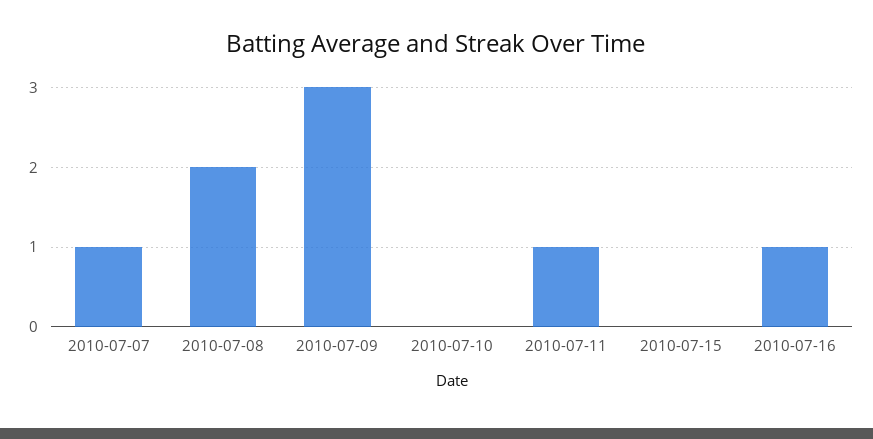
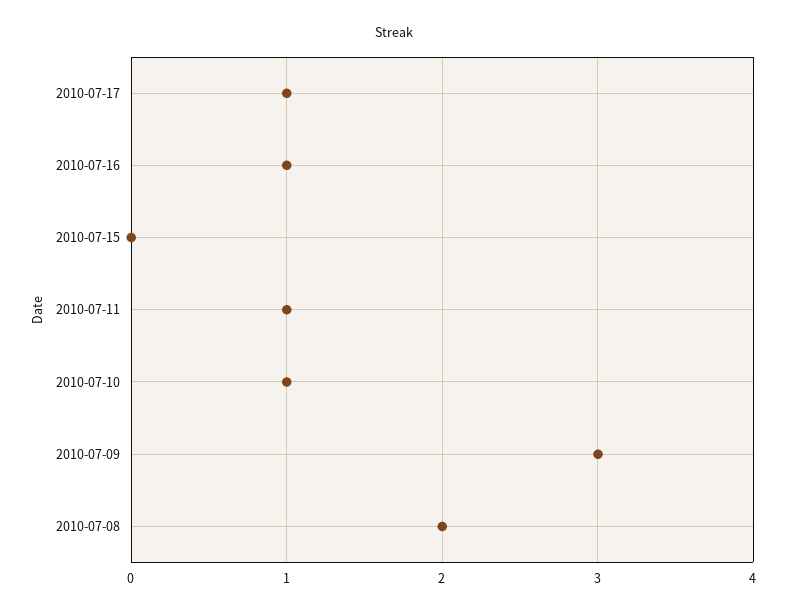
2010-07-07: 1 -> none
2010-07-10: 0 -> 1
2010-07-17: none -> 1

